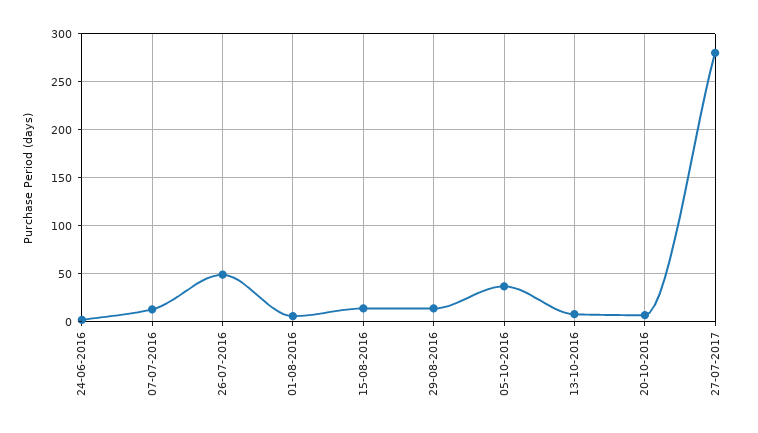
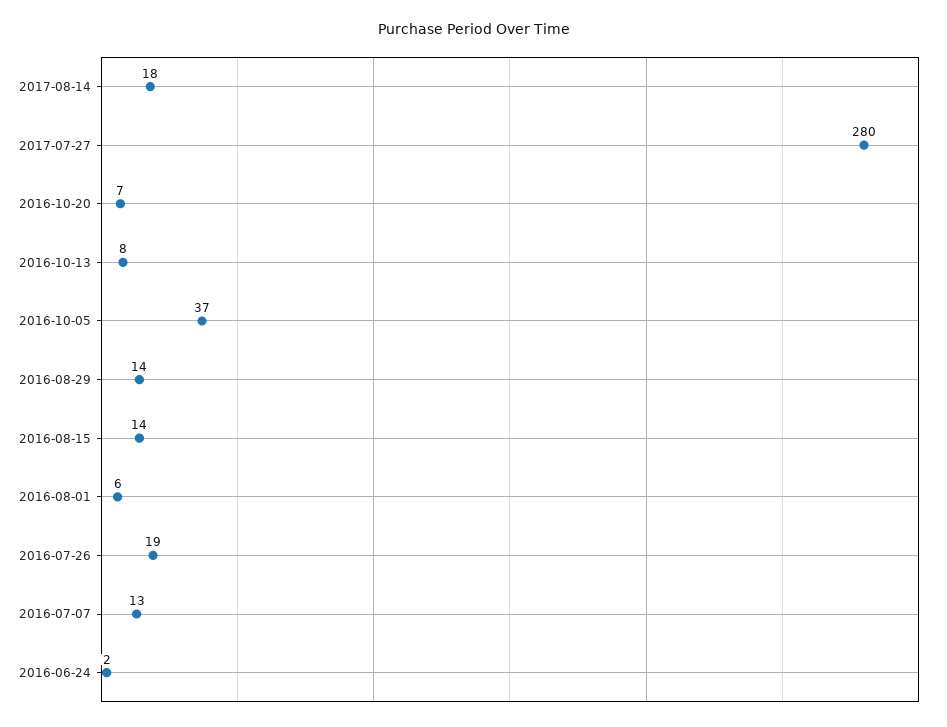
26-07-2016: 50 -> 19
2017-08-14: none -> 18

